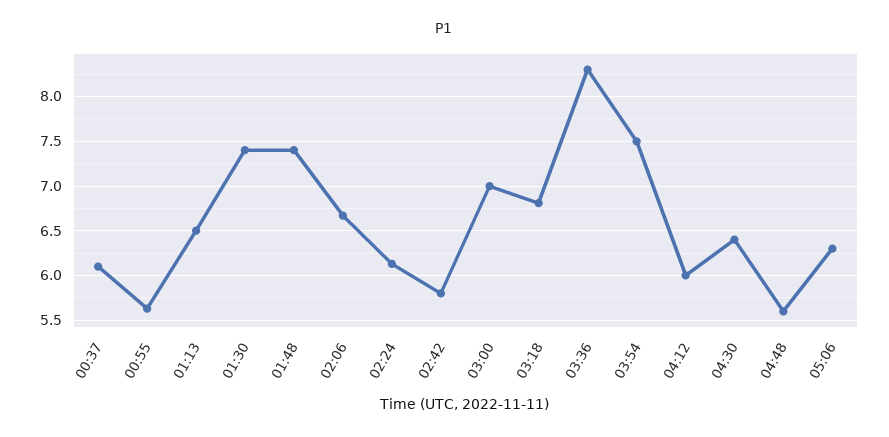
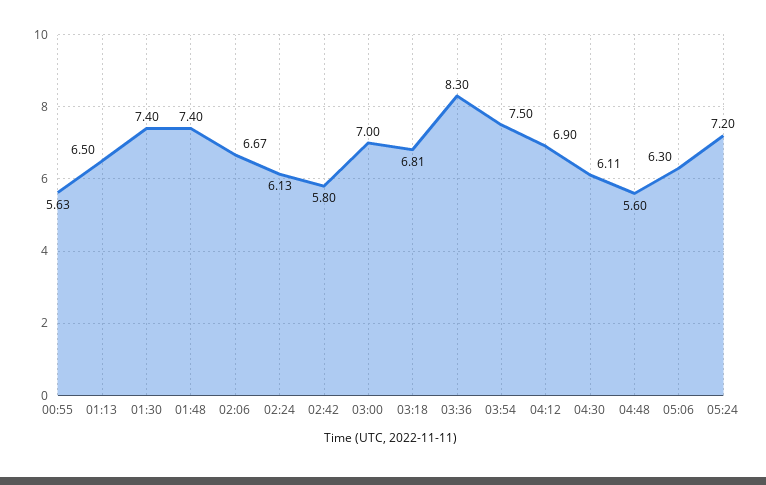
00:37: 6.1 -> none
04:12: 6 -> 6.9
04:30: 6.4 -> 6.11
05:24: none -> 7.2

